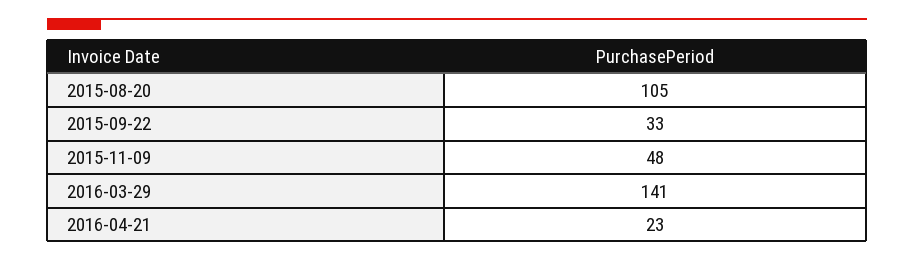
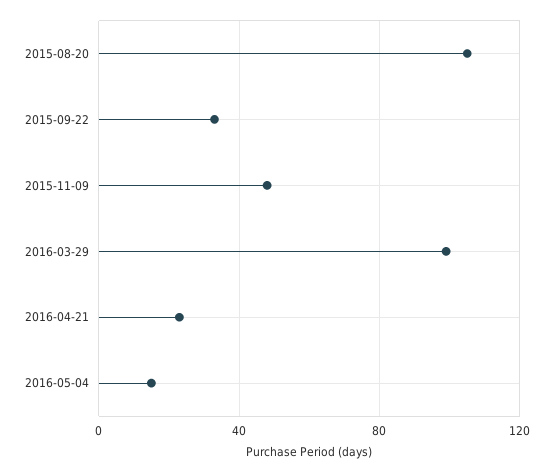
2016-03-29: 141 -> 100
2016-05-04: none -> 15

